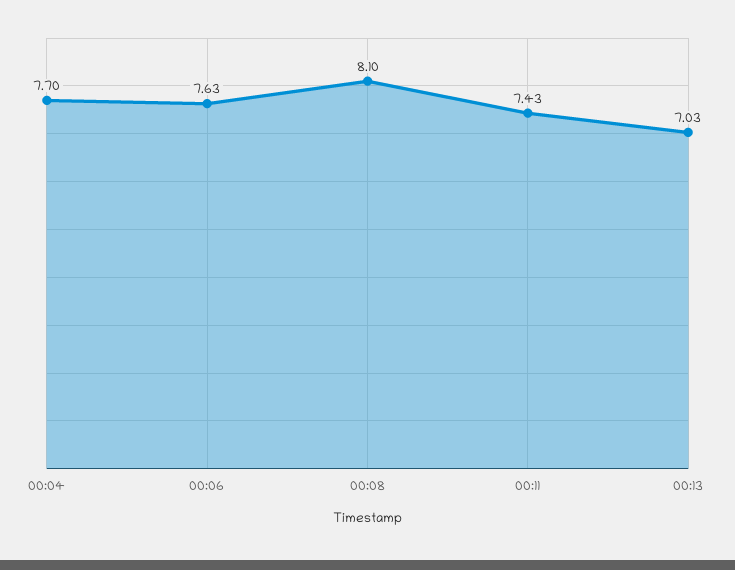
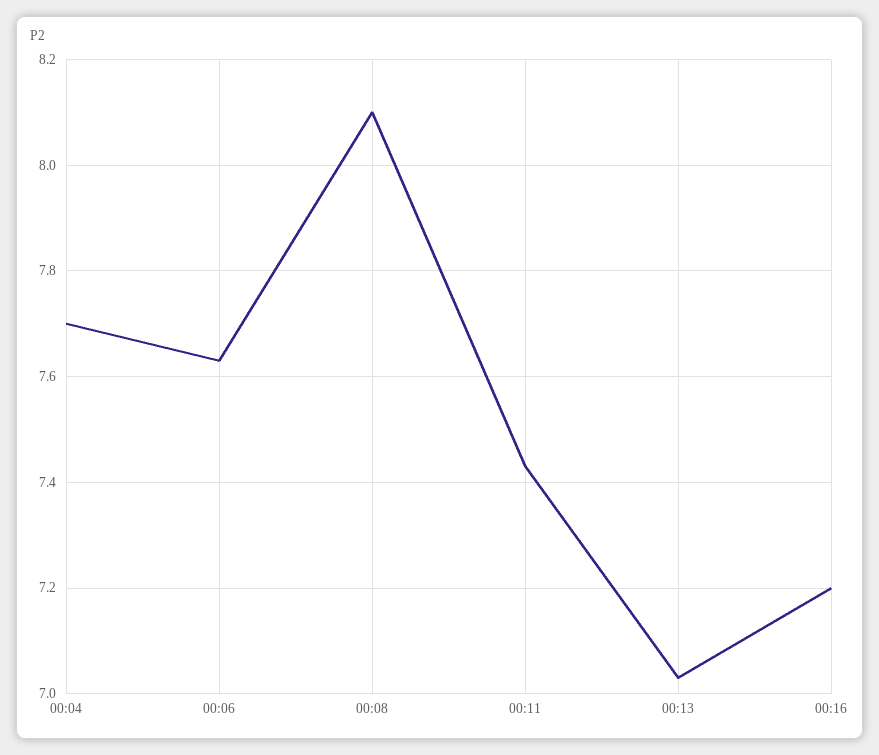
00:16: none -> 7.2

